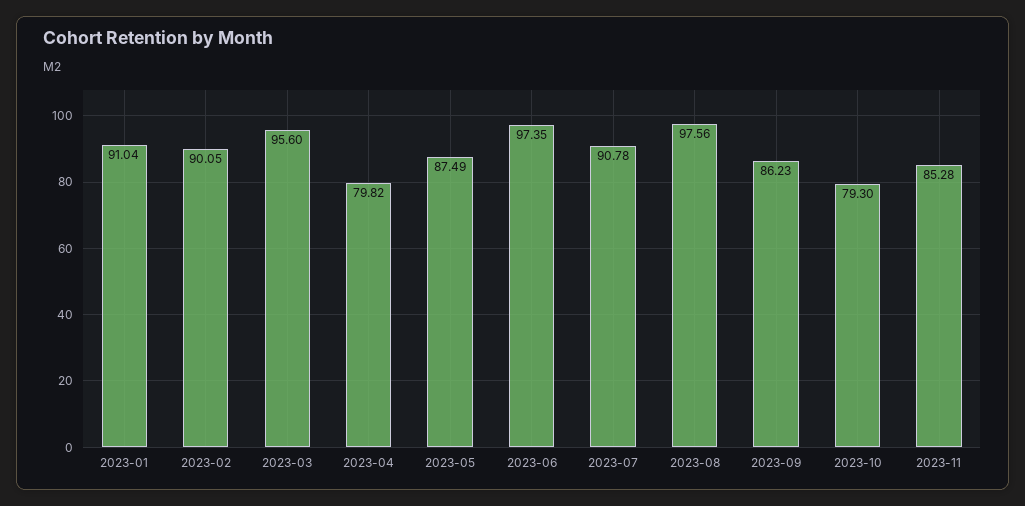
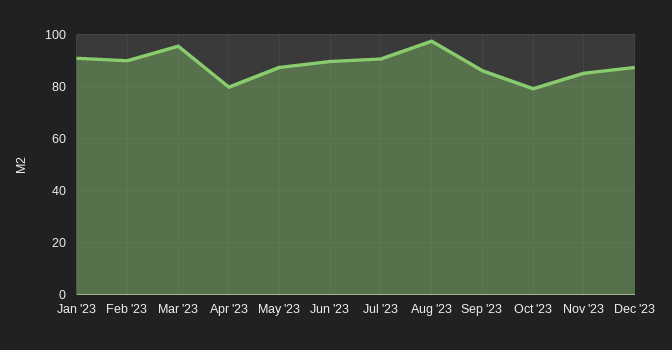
2023-06: 97.35 -> 90
Dec '23: none -> 87.5

